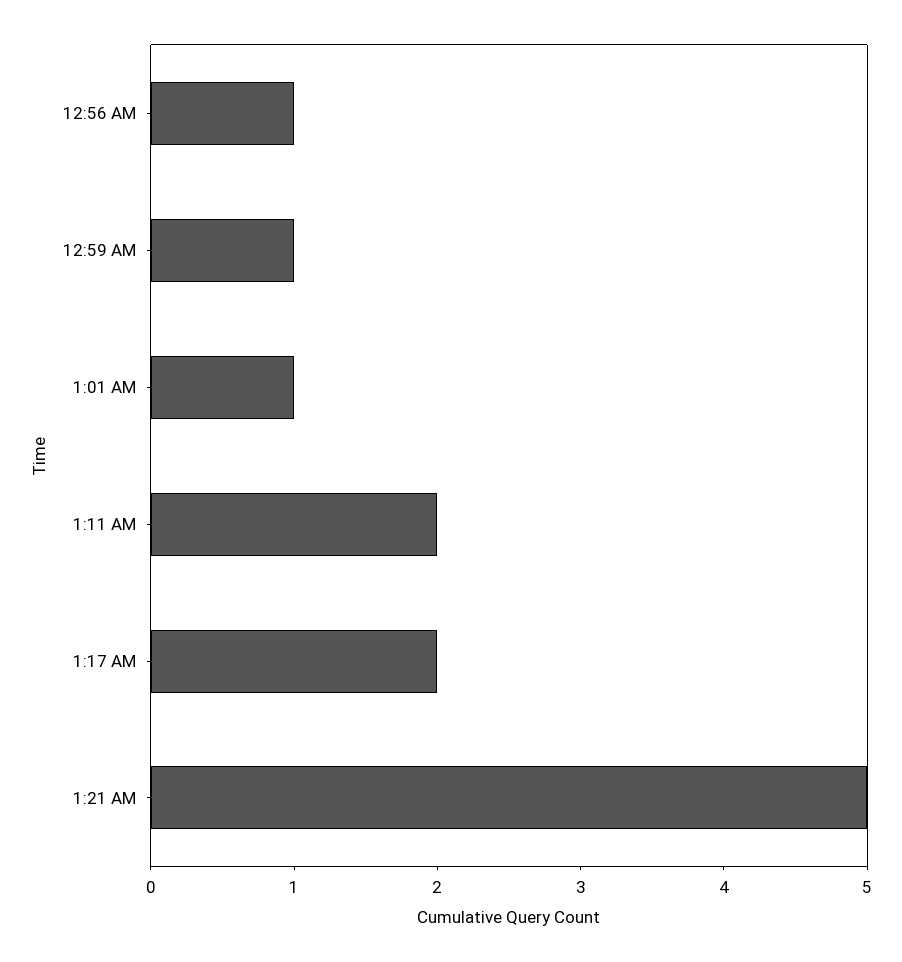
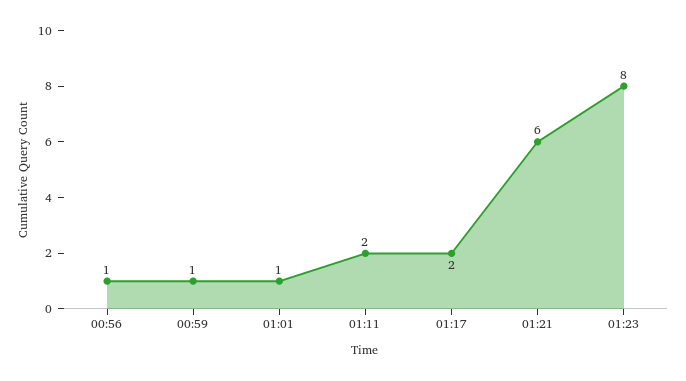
1:21 AM: 5 -> 6
01:23: none -> 8

